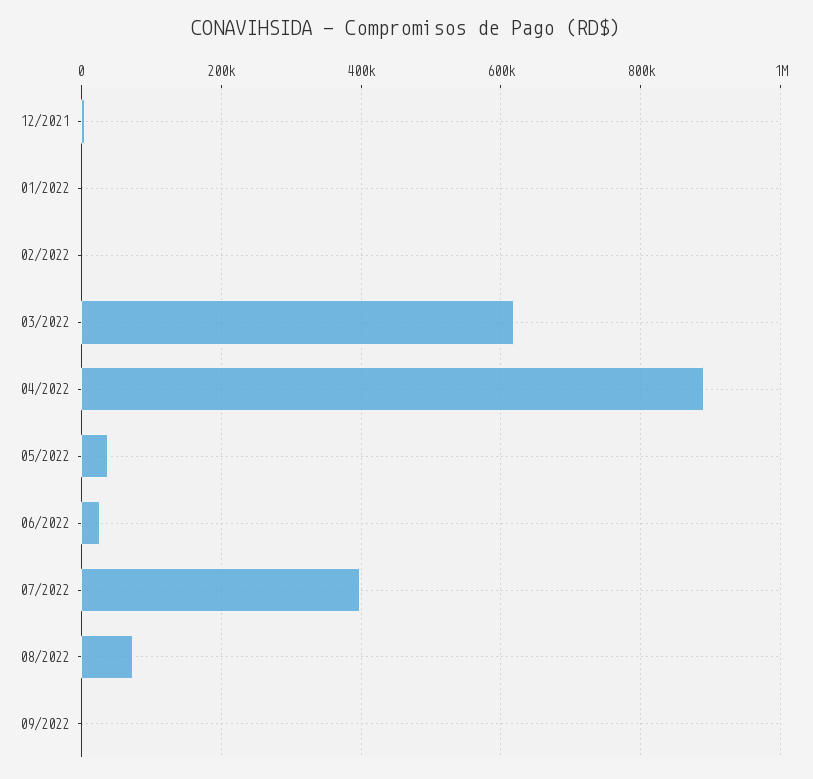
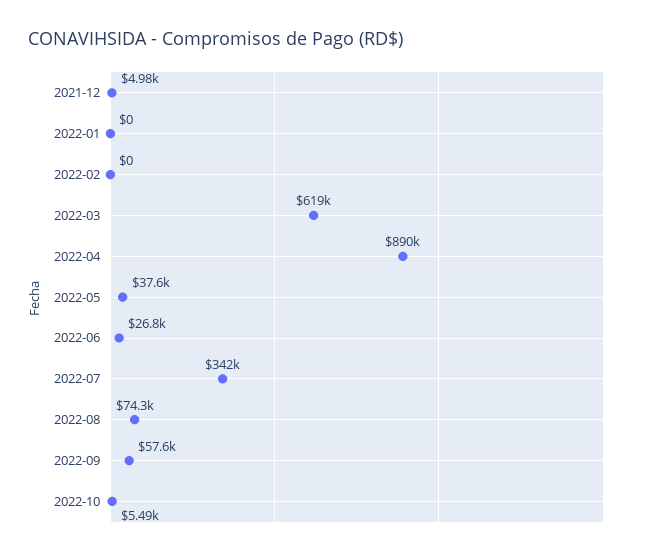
07/2022: 400000 -> 342000
09/2022: 0 -> 57600
2022-10: none -> 5490

